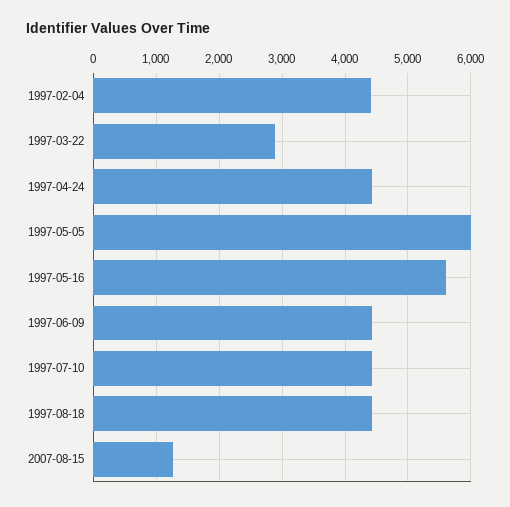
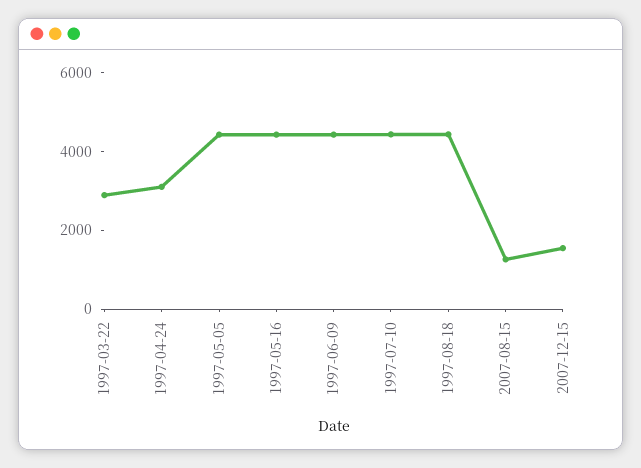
1997-02-04: 4400 -> none
1997-04-24: 4400 -> 3000
1997-05-05: 6000 -> 4500
1997-05-16: 5600 -> 4500
2007-12-15: none -> 1500

